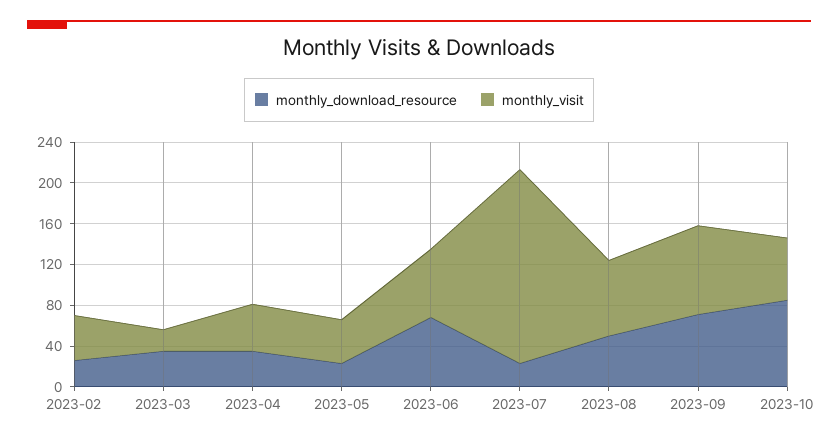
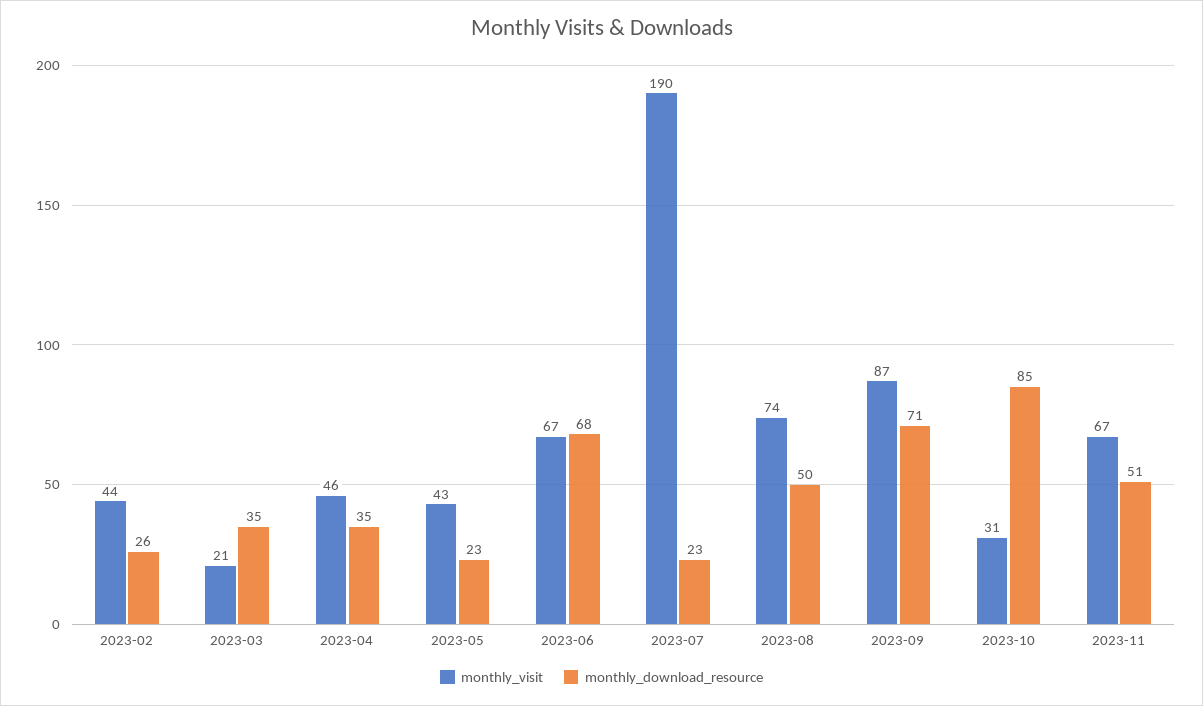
monthly_visit, 2023-10: 60 -> 31
monthly_visit, 2023-11: none -> 67
monthly_download_resource, 2023-11: none -> 51

